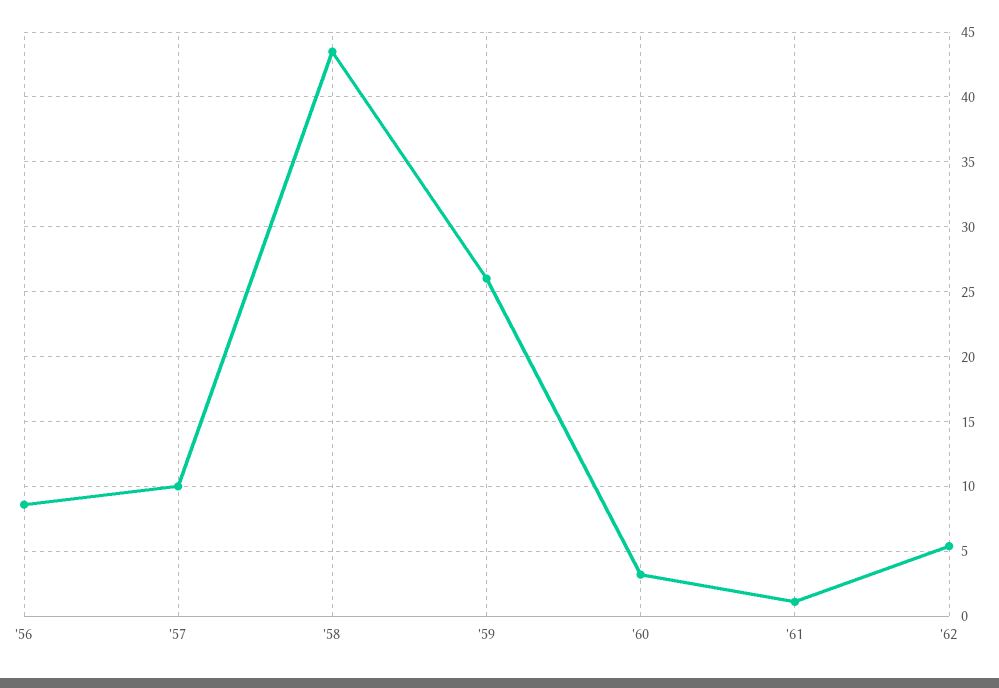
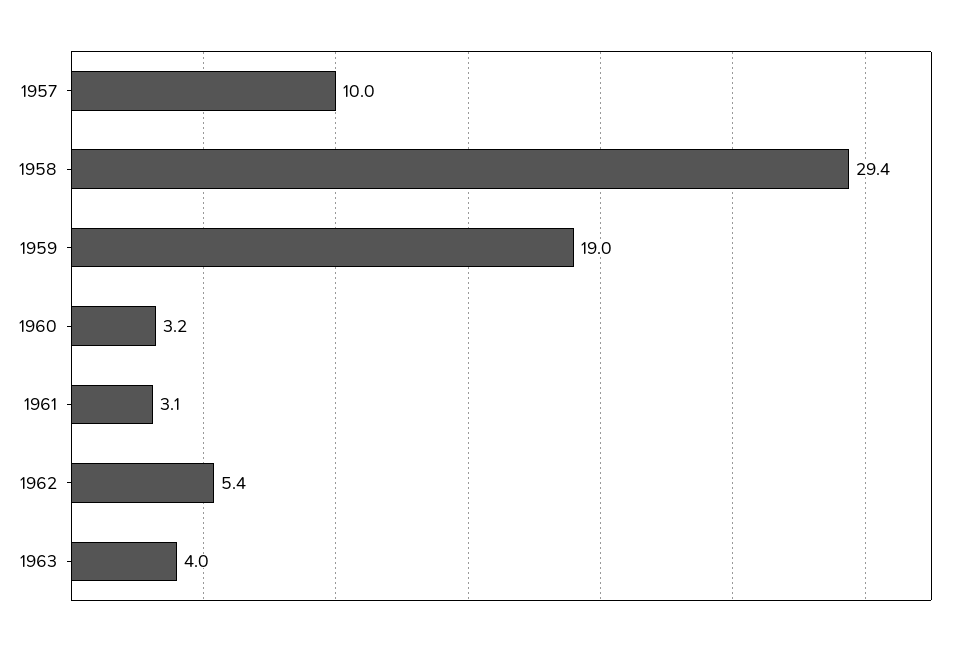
'56: 8.5 -> none
'58: 43.5 -> 29.4
'59: 26 -> 19
'61: 1 -> 3.1
1963: none -> 4

